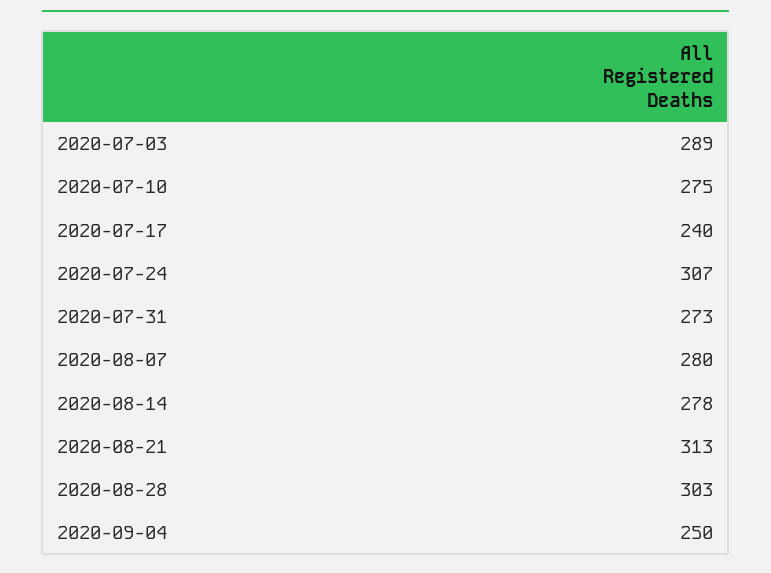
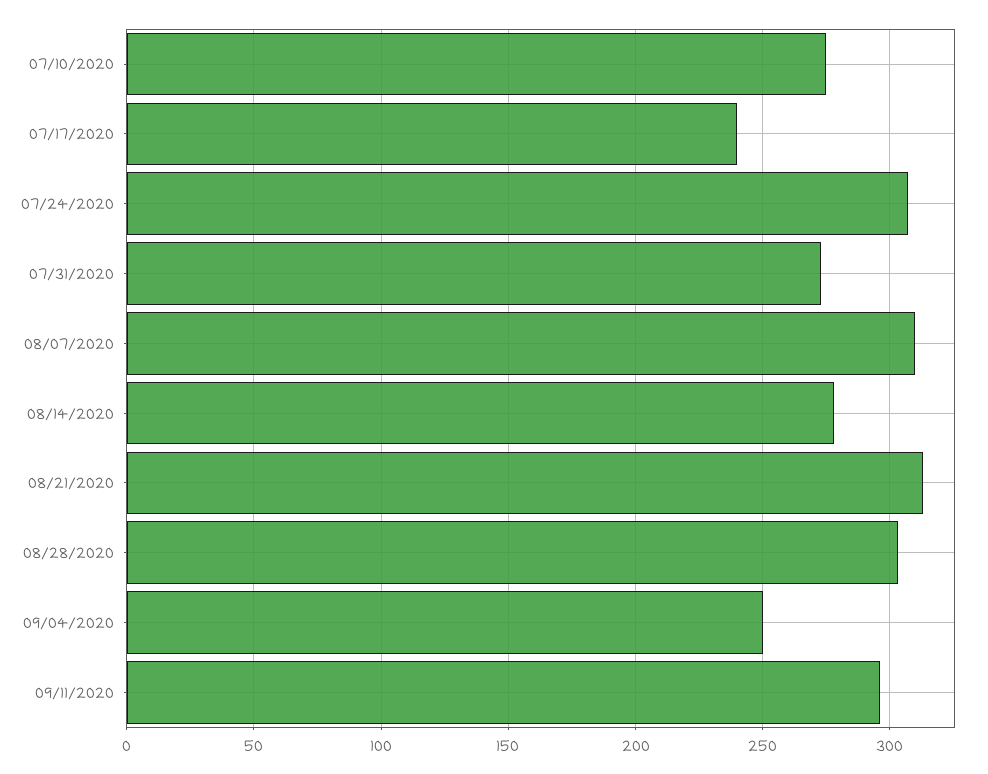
2020-07-03: 289 -> none
2020-08-07: 280 -> 310
09/11/2020: none -> 295

